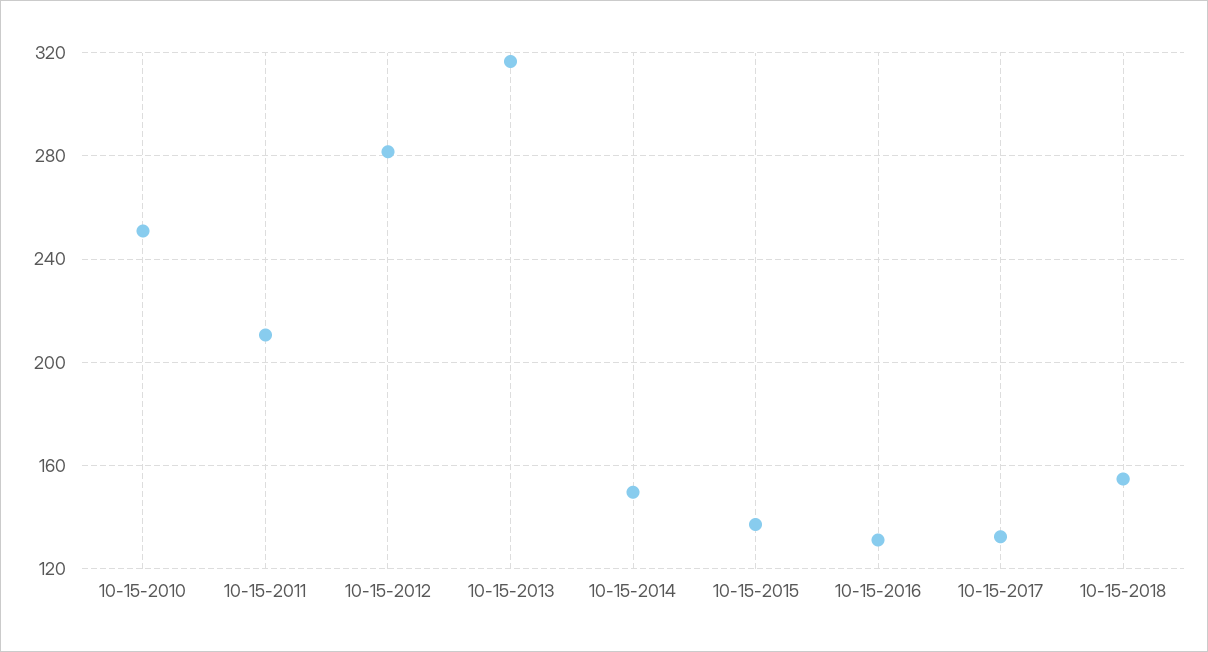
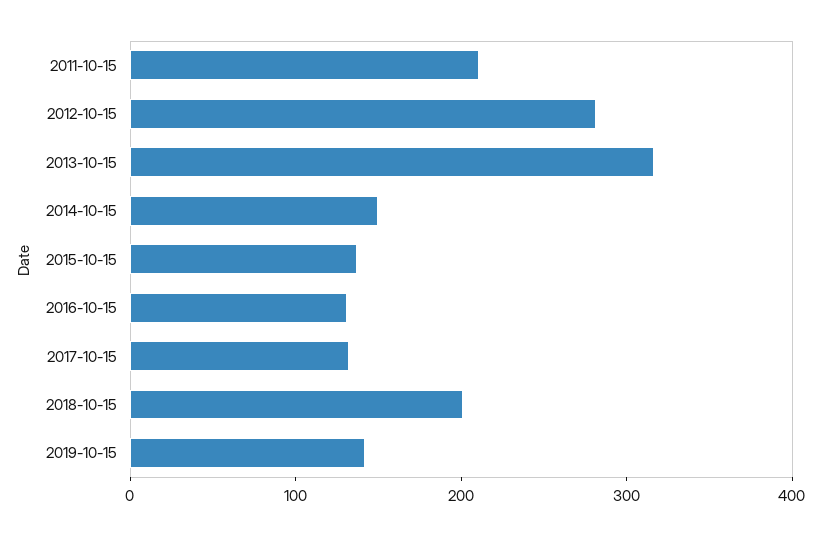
10-15-2010: 250 -> none
10-15-2018: 155 -> 200
2019-10-15: none -> 140

